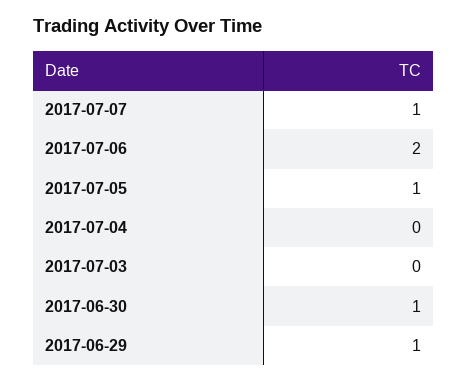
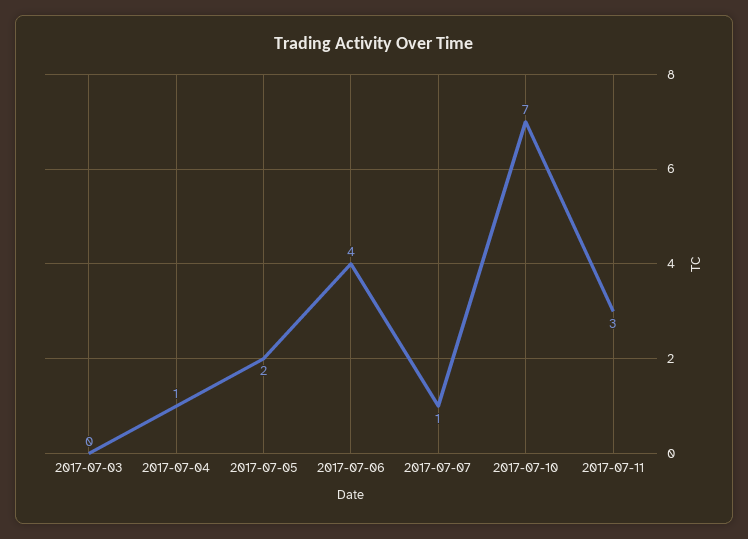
2017-07-06: 2 -> 4
2017-07-05: 1 -> 2
2017-07-04: 0 -> 1
2017-06-30: 1 -> none
2017-06-29: 1 -> none
2017-07-10: none -> 7
2017-07-11: none -> 3

